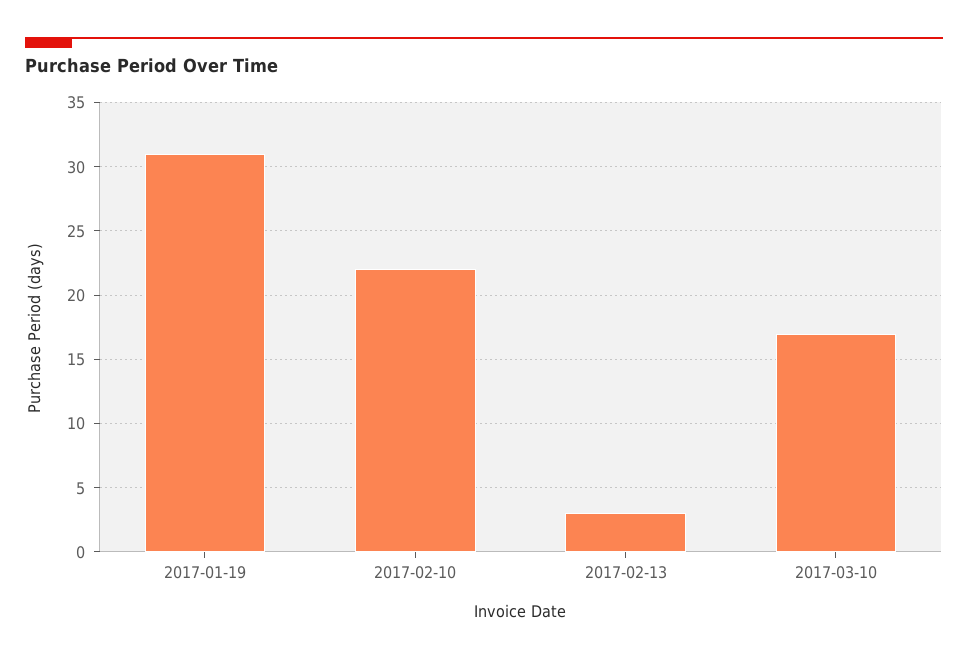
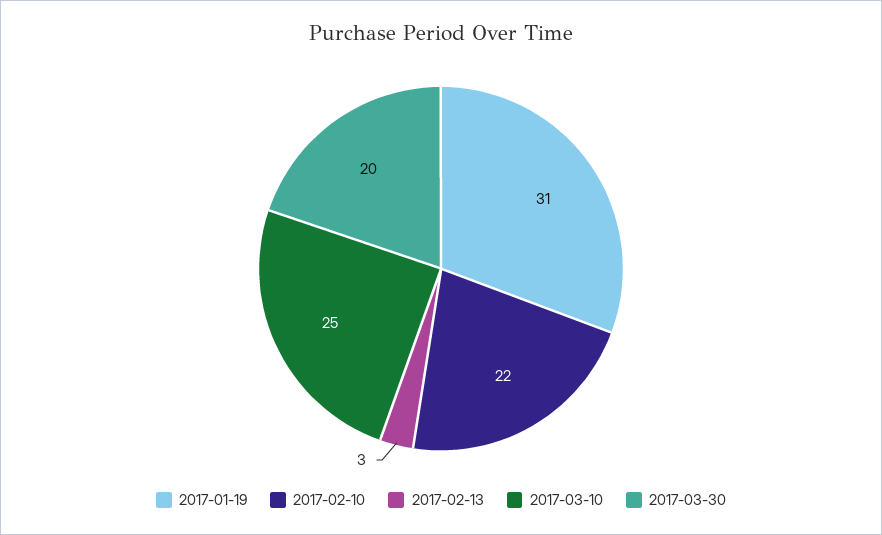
2017-03-10: 17 -> 25
2017-03-30: none -> 20

